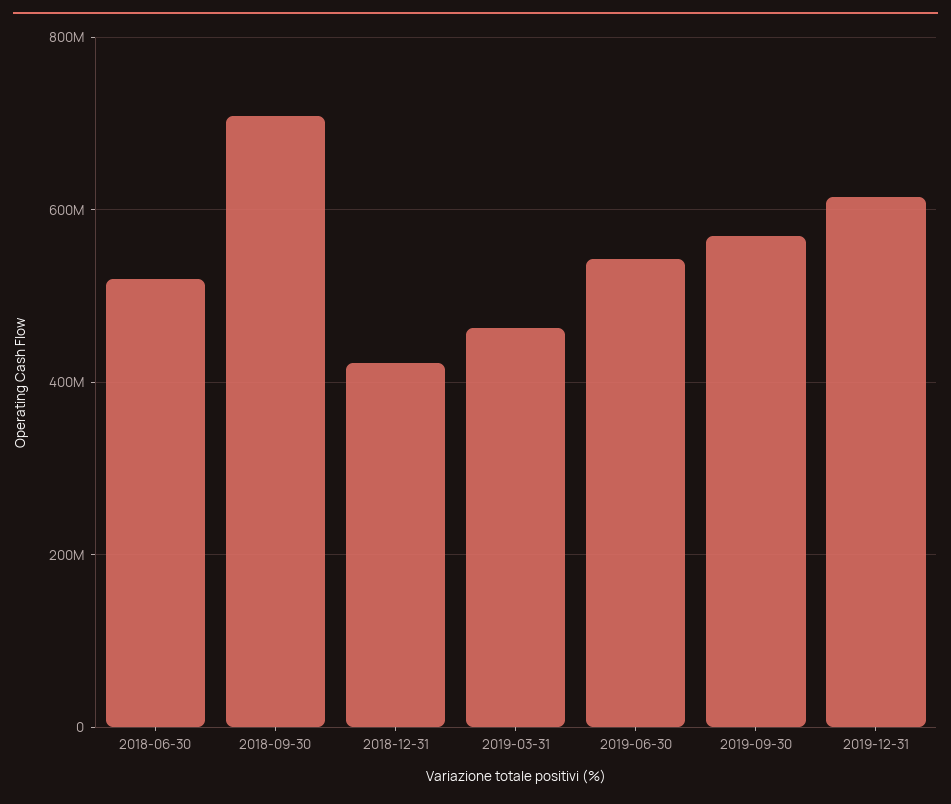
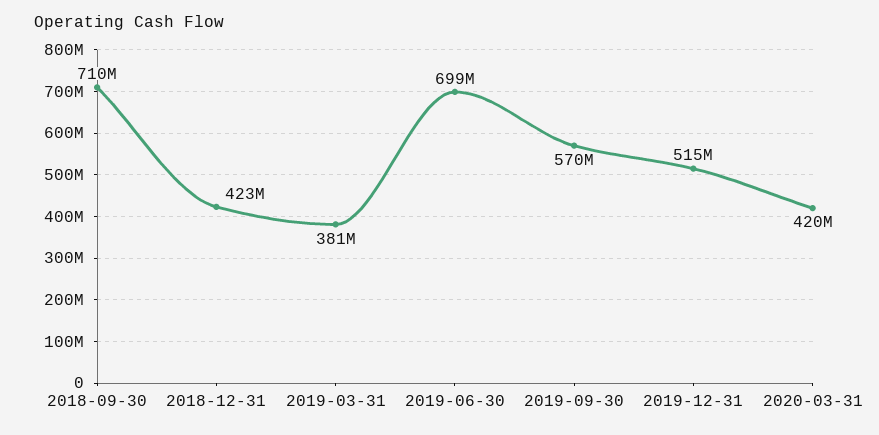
2018-06-30: 520000000 -> none
2019-03-31: 460000000 -> 381000000
2019-06-30: 540000000 -> 699000000
2019-12-31: 620000000 -> 515000000
2020-03-31: none -> 420000000

